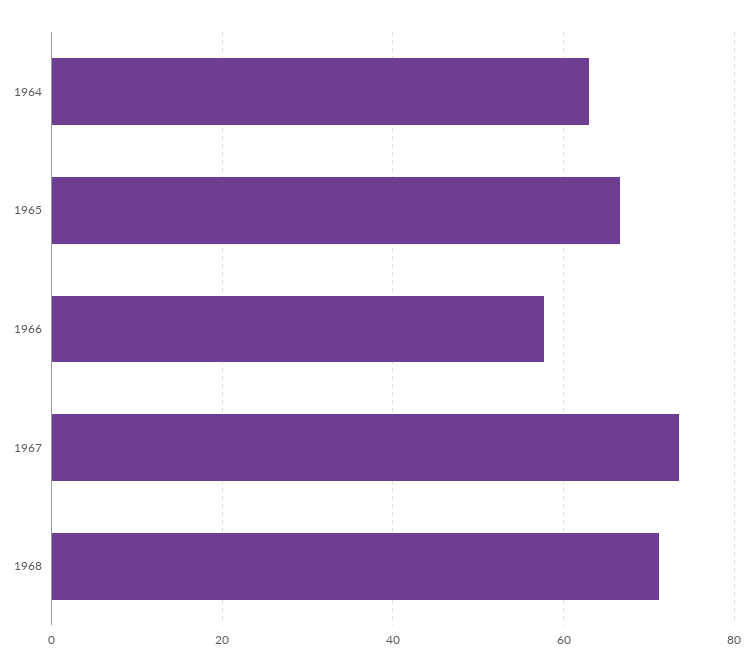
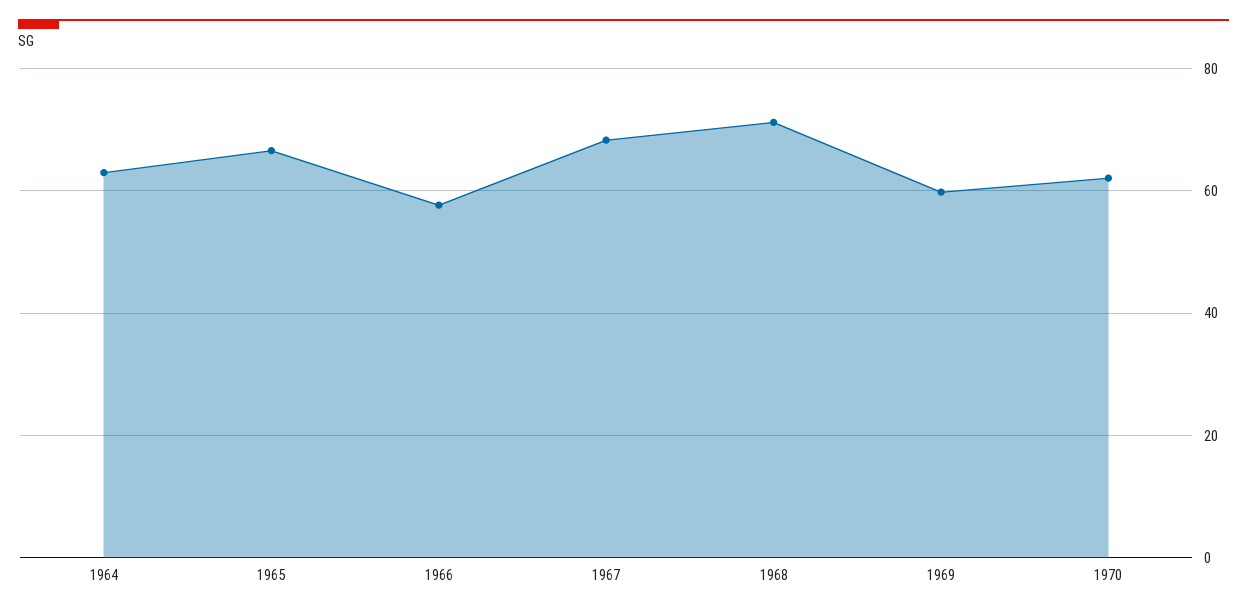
1967: 74 -> 68
1969: none -> 60
1970: none -> 62

